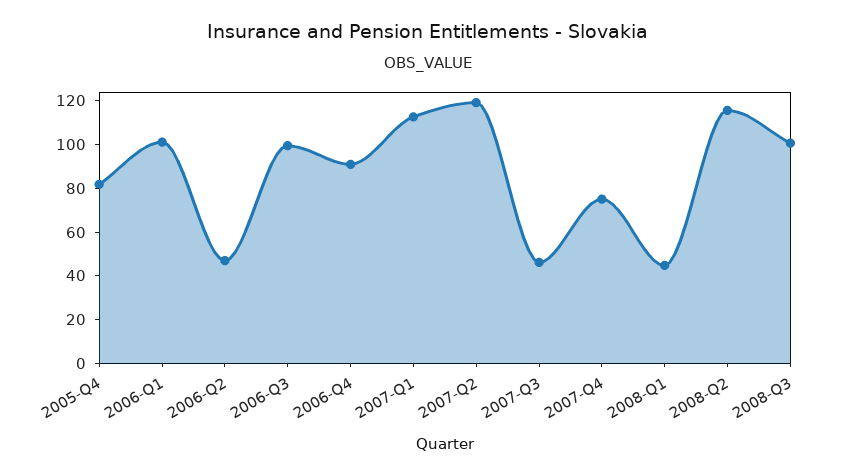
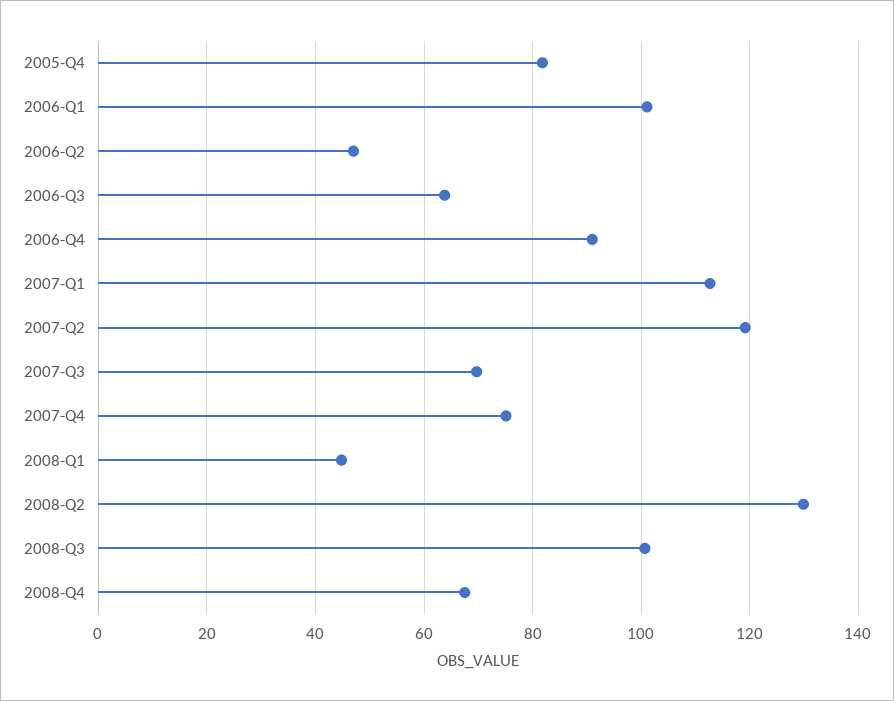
2006-Q3: 100 -> 64
2007-Q3: 45 -> 70
2008-Q2: 115 -> 130
2008-Q4: none -> 68

